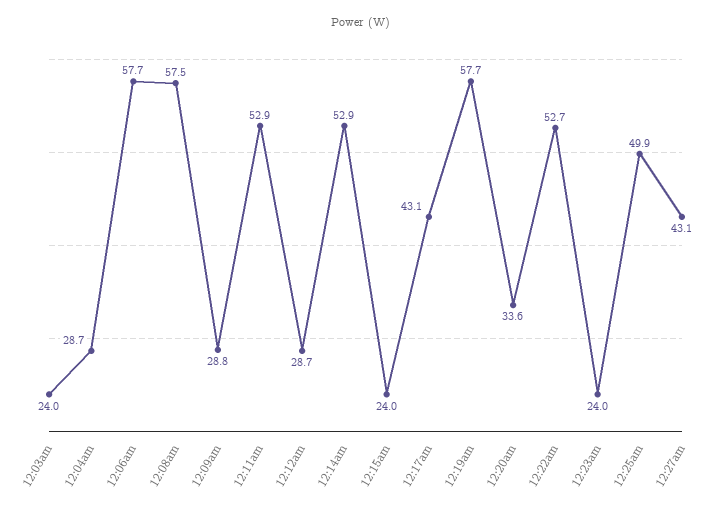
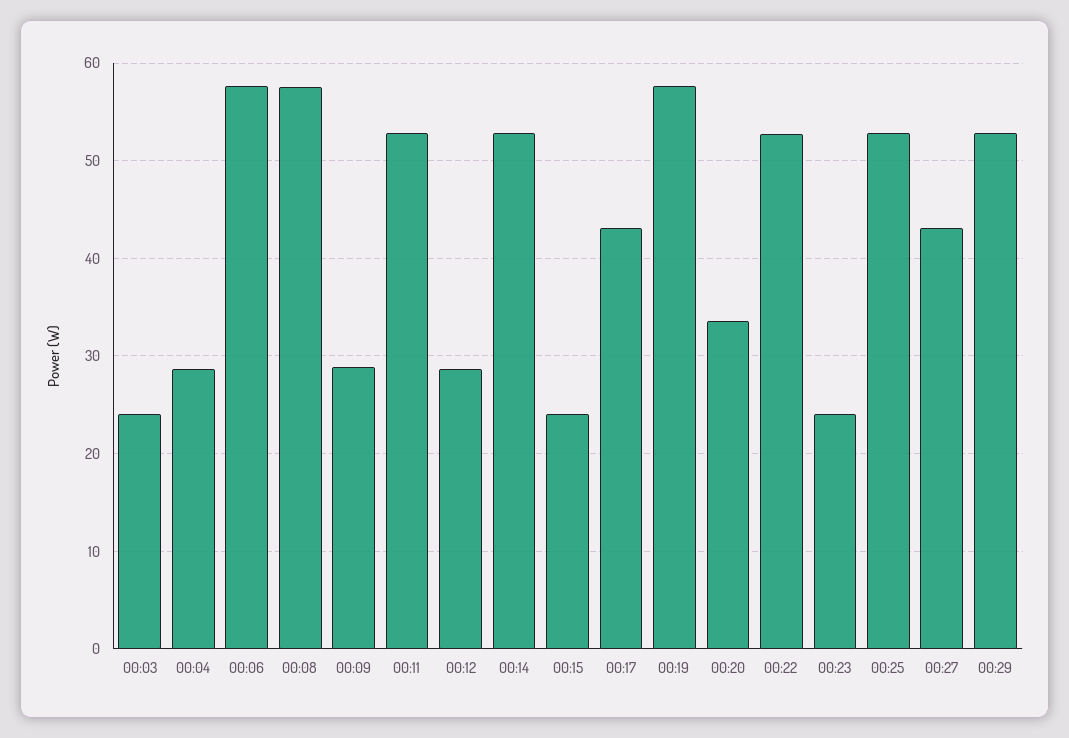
12:25am: 49.9 -> 53
00:29: none -> 53

